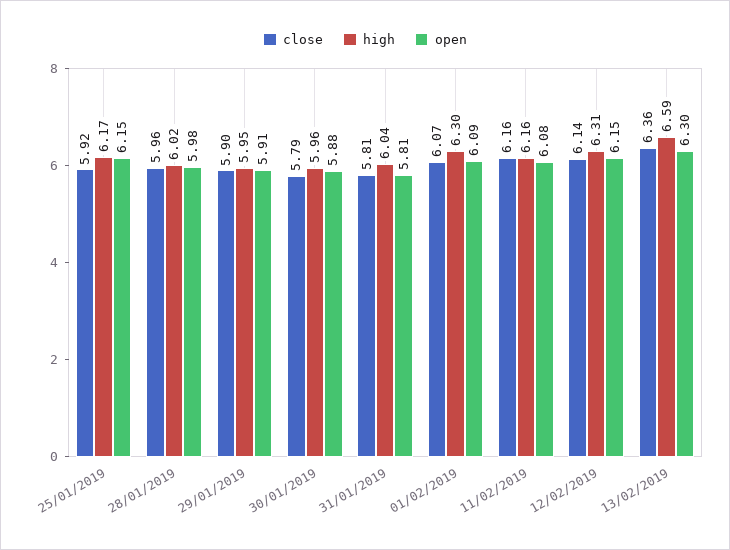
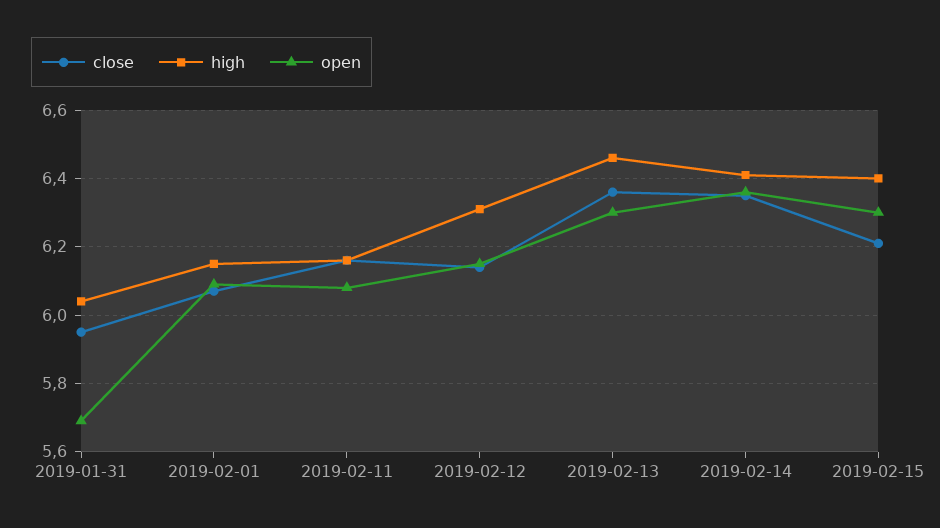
close, 25/01/2019: 5.92 -> none
high, 25/01/2019: 6.17 -> none
open, 25/01/2019: 6.15 -> none
close, 28/01/2019: 5.96 -> none
high, 28/01/2019: 6.02 -> none
open, 28/01/2019: 5.98 -> none
close, 29/01/2019: 5.9 -> none
high, 29/01/2019: 5.95 -> none
open, 29/01/2019: 5.91 -> none
close, 30/01/2019: 5.79 -> none
high, 30/01/2019: 5.96 -> none
open, 30/01/2019: 5.88 -> none
close, 31/01/2019: 5.81 -> 5.95
open, 31/01/2019: 5.81 -> 5.7
high, 01/02/2019: 6.3 -> 6.15
high, 13/02/2019: 6.59 -> 6.45
close, 2019-02-14: none -> 6.35
high, 2019-02-14: none -> 6.4
open, 2019-02-14: none -> 6.35
close, 2019-02-15: none -> 6.2
high, 2019-02-15: none -> 6.4
open, 2019-02-15: none -> 6.3

